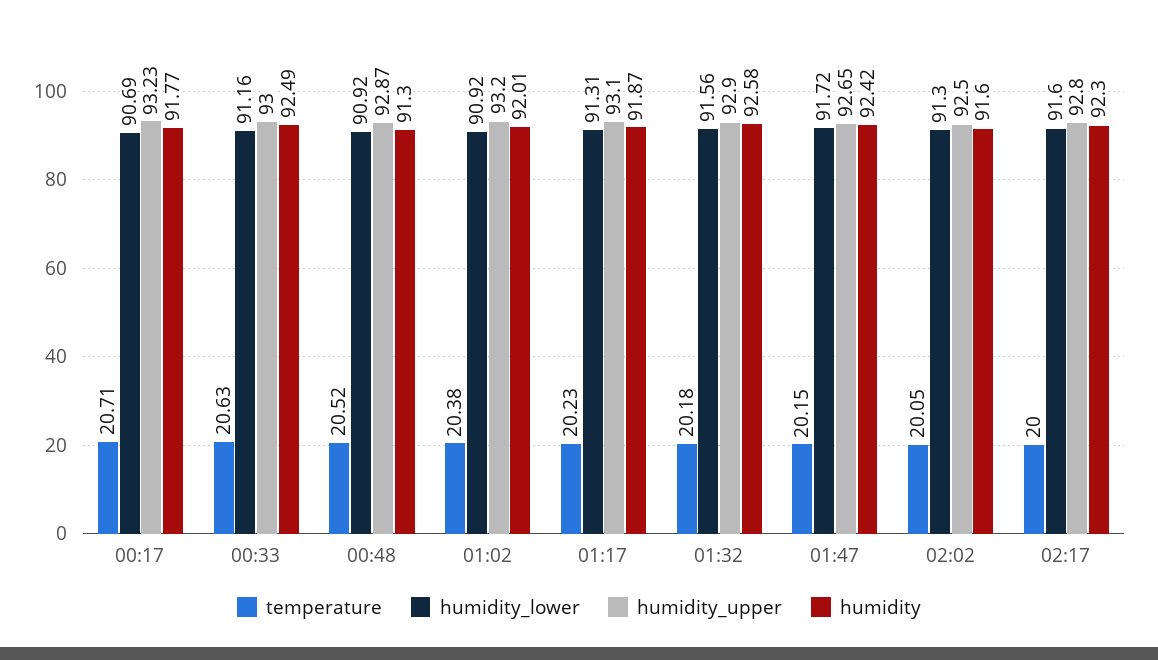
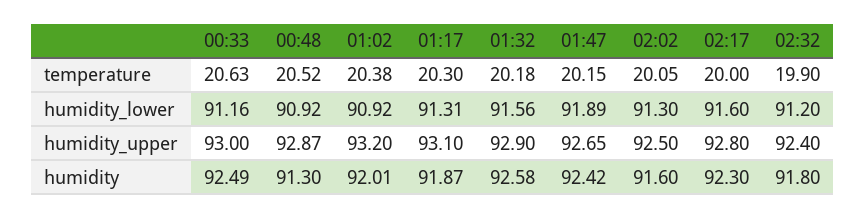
temperature, 00:17: 20.71 -> none
humidity_lower, 00:17: 90.69 -> none
humidity_upper, 00:17: 93.23 -> none
humidity, 00:17: 91.77 -> none
temperature, 01:17: 20.23 -> 20.3
humidity_lower, 01:47: 91.72 -> 91.89
temperature, 02:32: none -> 19.9
humidity_lower, 02:32: none -> 91.2
humidity_upper, 02:32: none -> 92.4
humidity, 02:32: none -> 91.8

